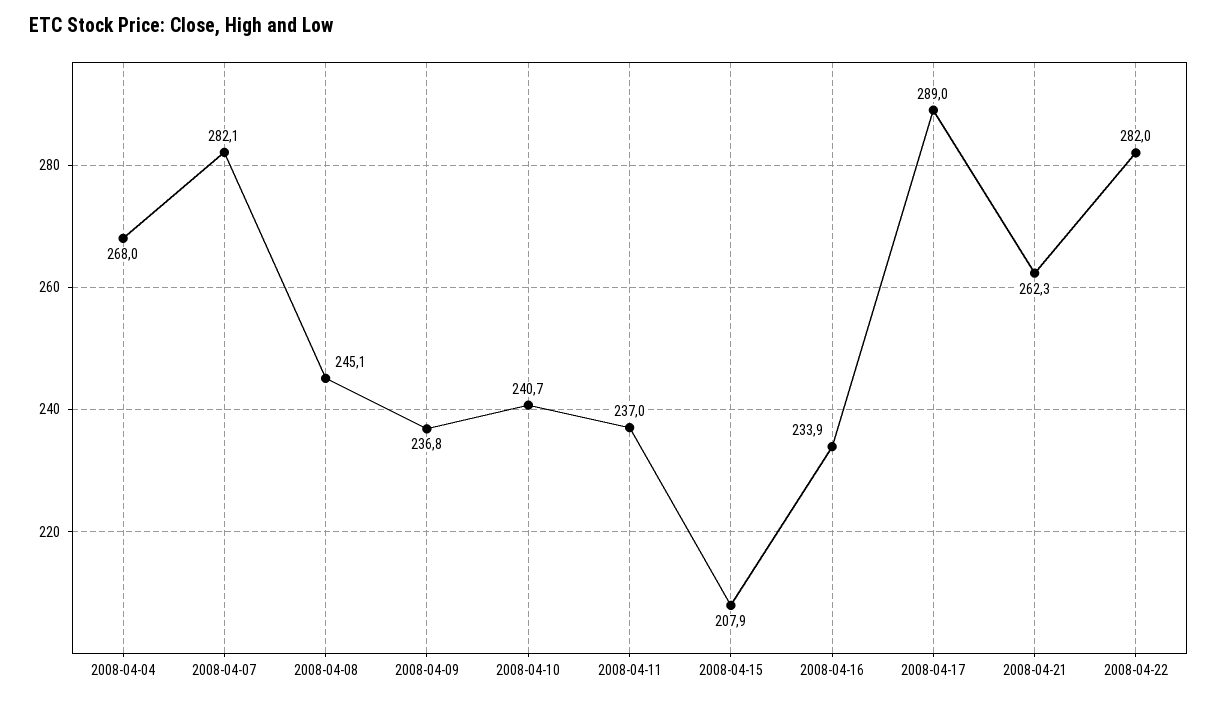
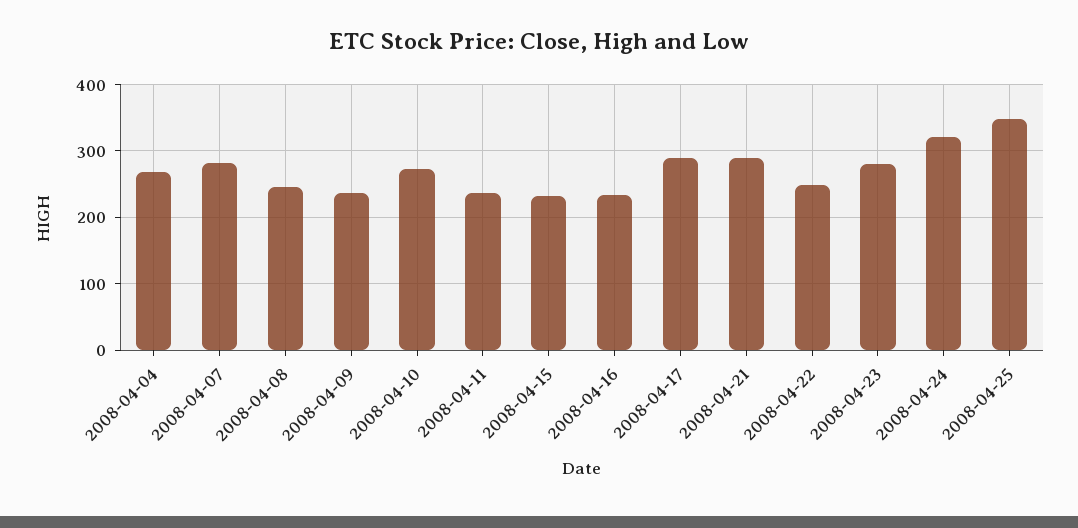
2008-04-10: 240.7 -> 270
2008-04-15: 207.9 -> 230
2008-04-21: 262.3 -> 290
2008-04-22: 282 -> 250
2008-04-23: none -> 280
2008-04-24: none -> 320
2008-04-25: none -> 350

